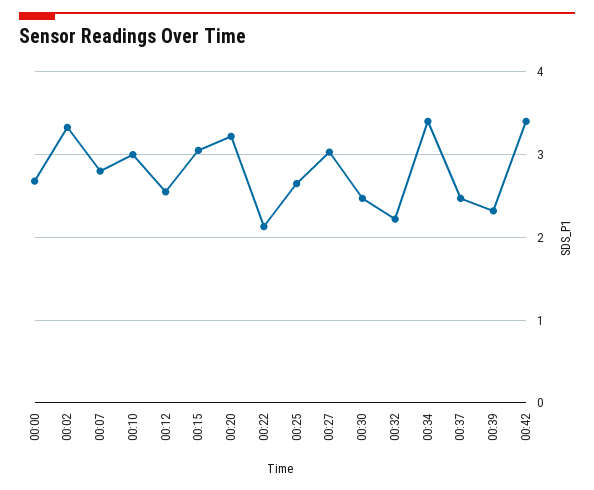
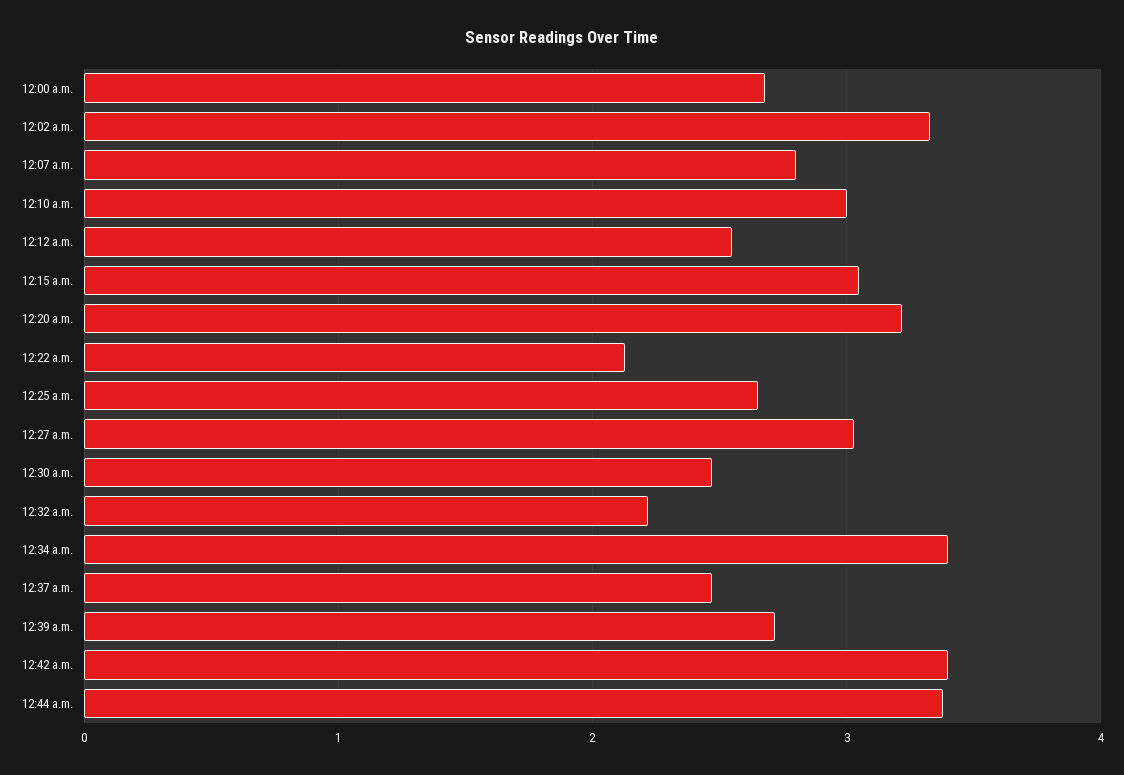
00:39: 2.3 -> 2.7
12:44 a.m.: none -> 3.4

